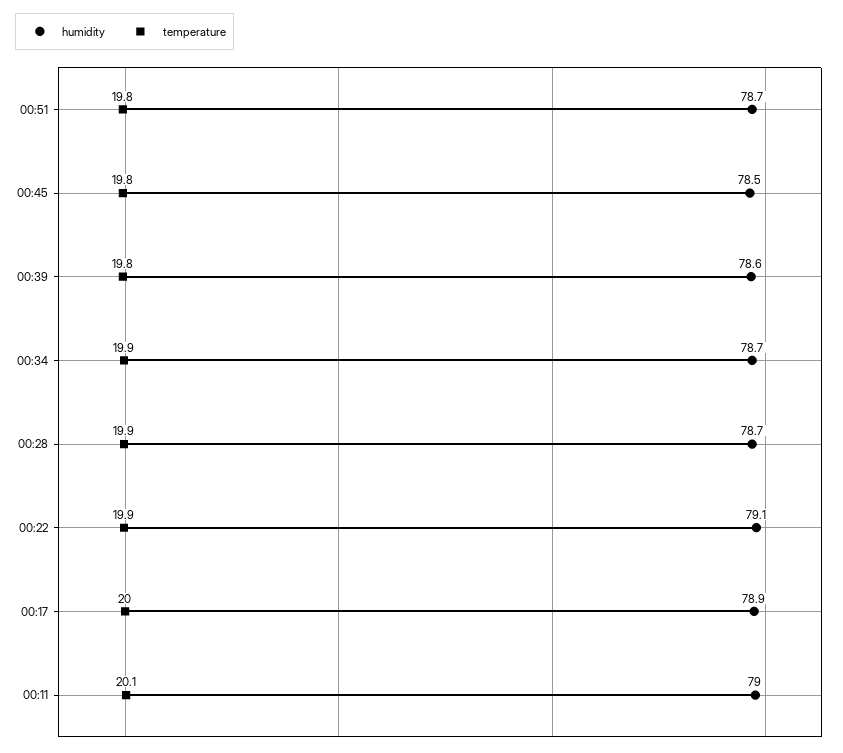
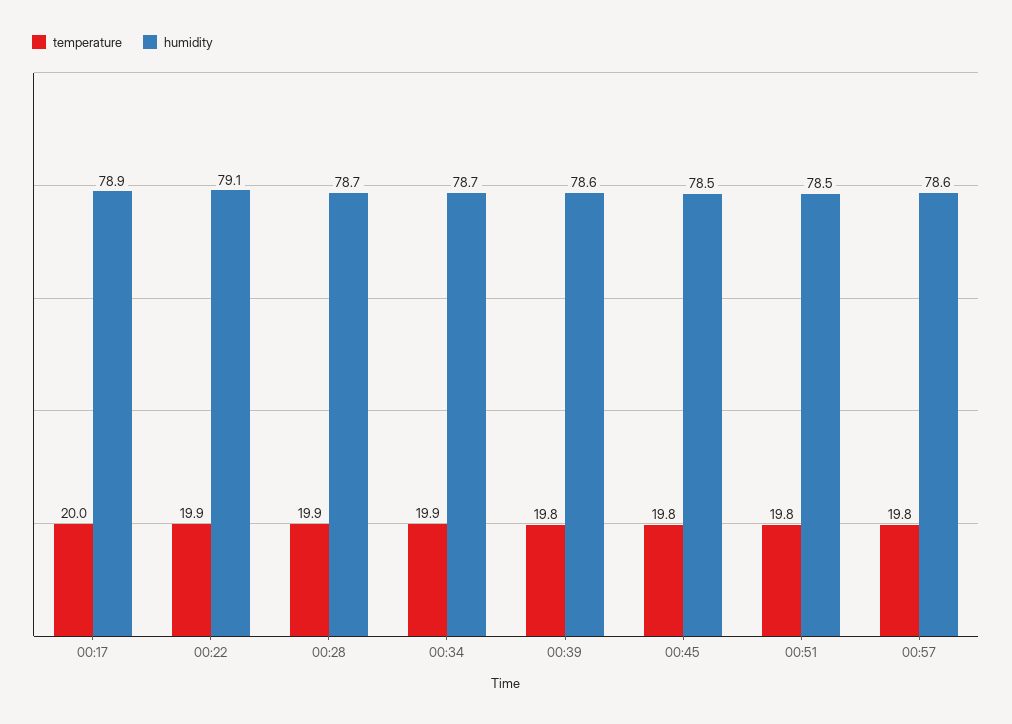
humidity, 00:51: 78.7 -> 78.5
humidity, 00:11: 79 -> none
temperature, 00:11: 20.1 -> none
temperature, 00:57: none -> 19.8
humidity, 00:57: none -> 78.6

